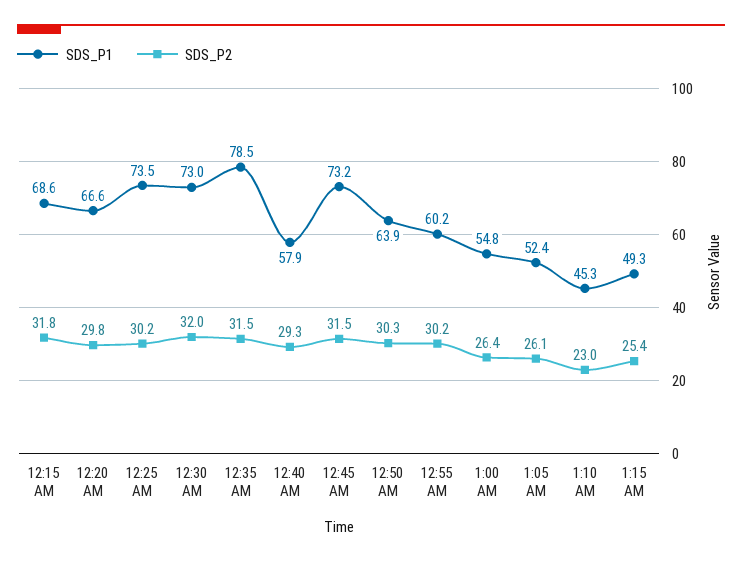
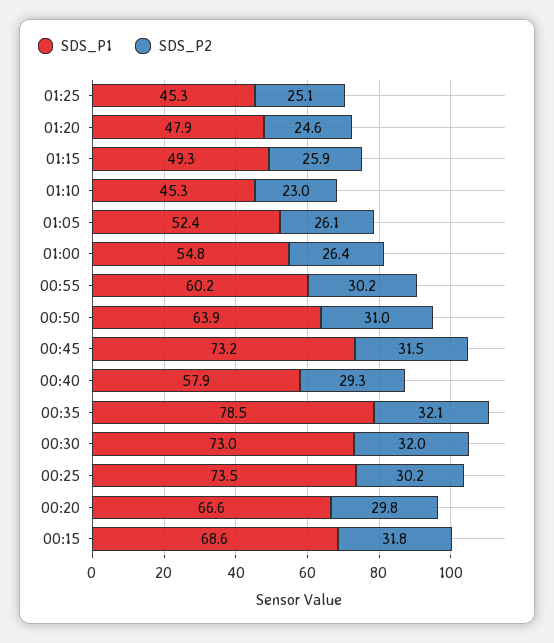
SDS_P2, 12:35 AM: 31.5 -> 32.1
SDS_P2, 12:50 AM: 30.3 -> 31
SDS_P2, 1:15 AM: 25.4 -> 25.9
SDS_P1, 01:25: none -> 45.3
SDS_P2, 01:25: none -> 25.1
SDS_P1, 01:20: none -> 47.9
SDS_P2, 01:20: none -> 24.6

